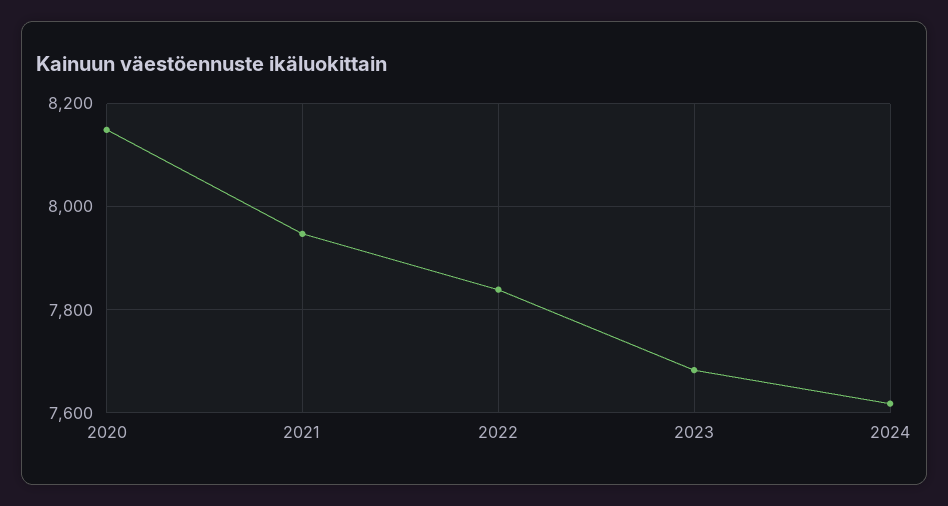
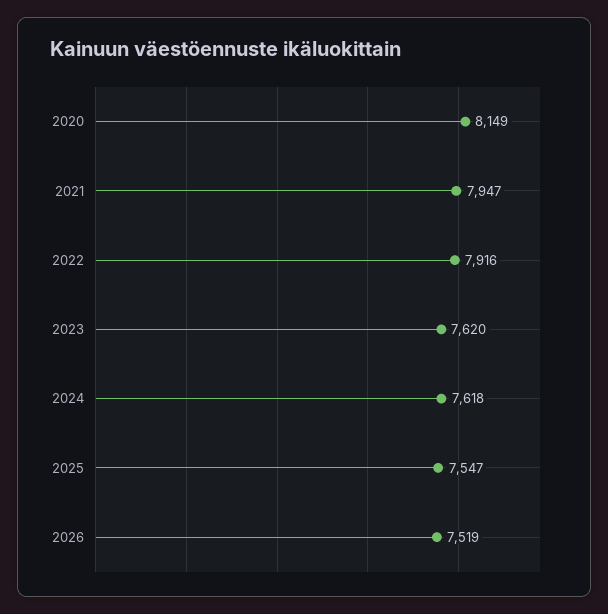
2022: 7840 -> 7916
2023: 7680 -> 7620
2025: none -> 7547
2026: none -> 7519

